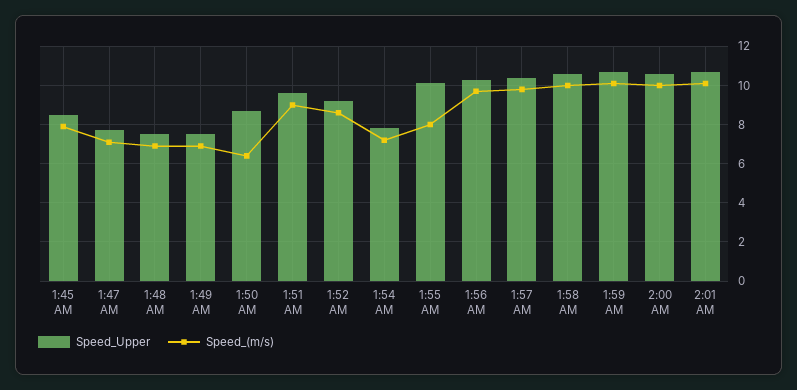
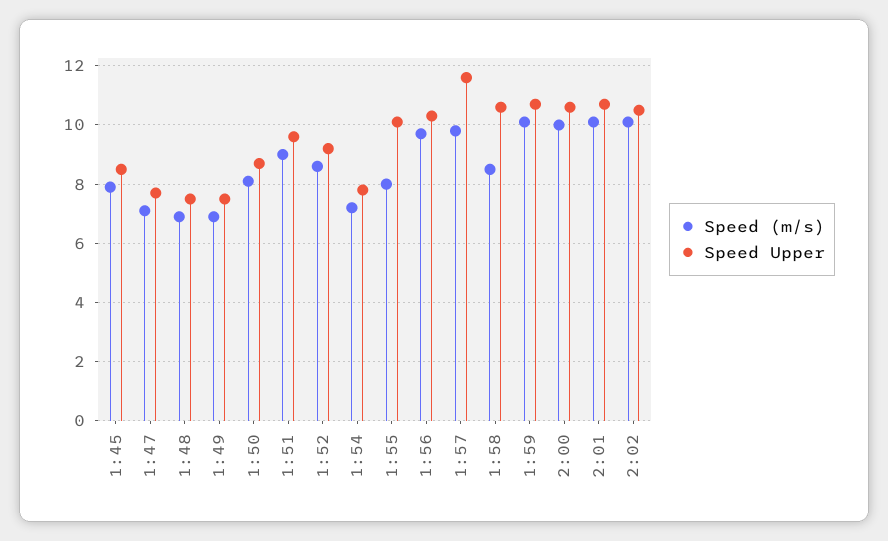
Speed_(m/s), 1:50 AM: 6.5 -> 8
Speed_Upper, 1:57 AM: 10.5 -> 11.5
Speed_(m/s), 1:58 AM: 10 -> 8.5
Speed_(m/s), 2:02: none -> 10
Speed_Upper, 2:02: none -> 10.5

